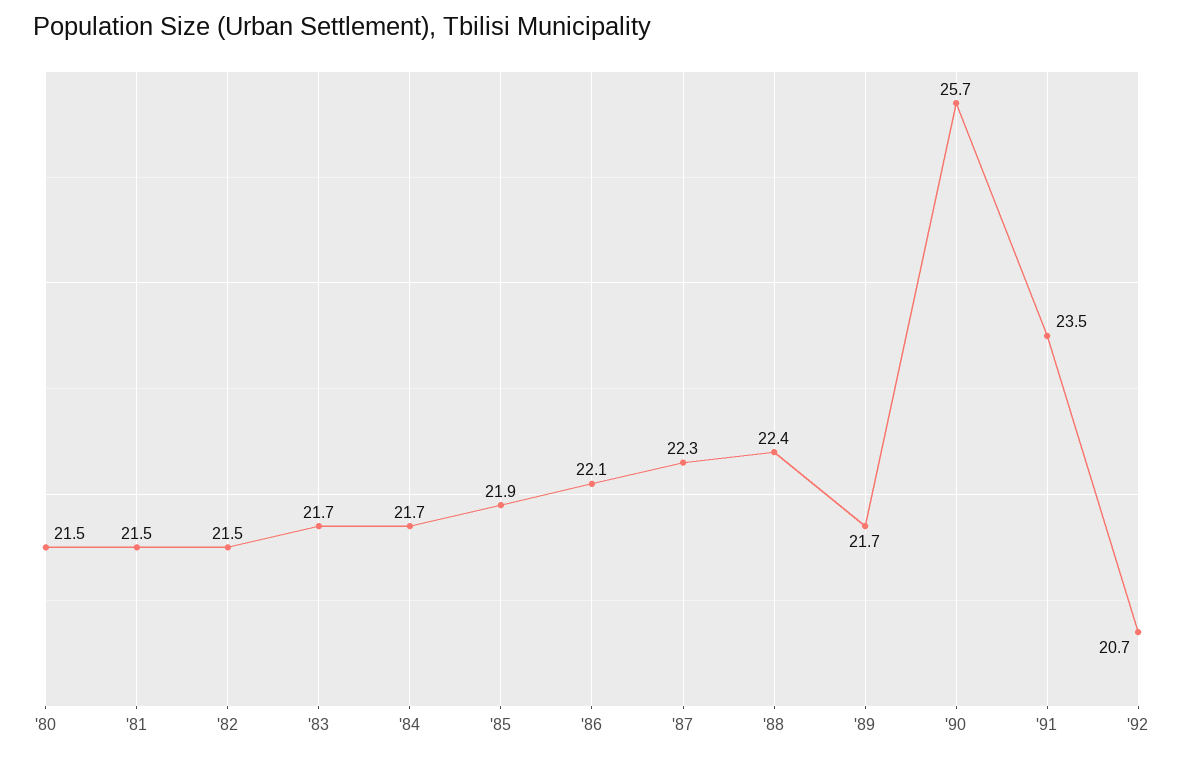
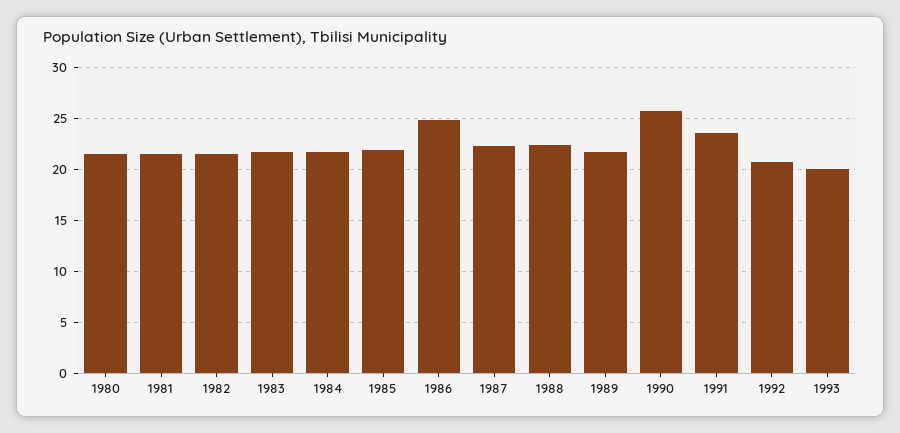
'86: 22.1 -> 25
1993: none -> 20

